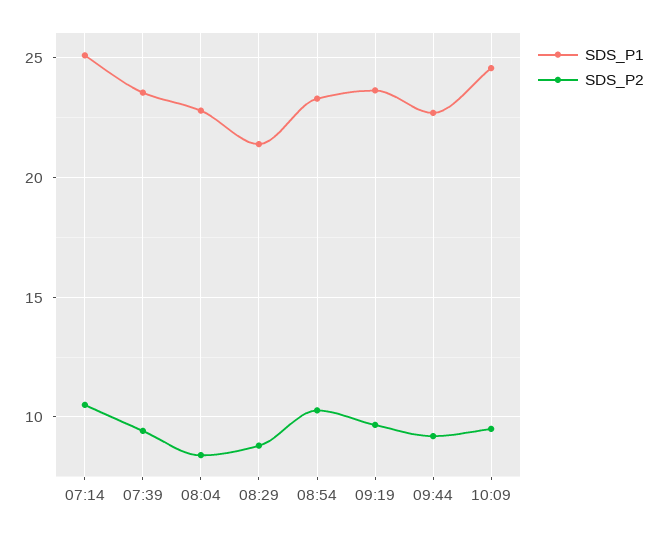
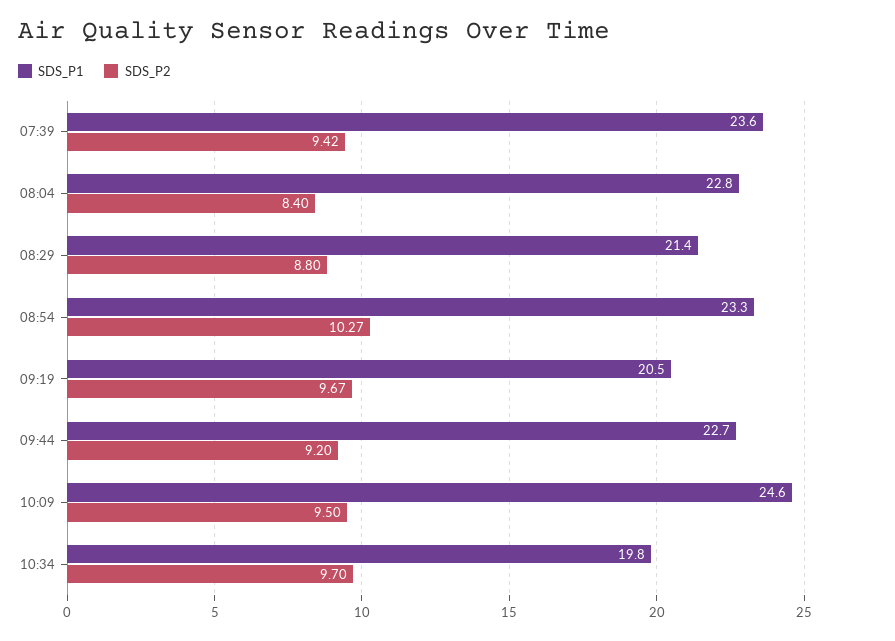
SDS_P1, 07:14: 25 -> none
SDS_P2, 07:14: 10.5 -> none
SDS_P1, 09:19: 23.5 -> 20.5
SDS_P1, 10:34: none -> 19.8
SDS_P2, 10:34: none -> 9.7

